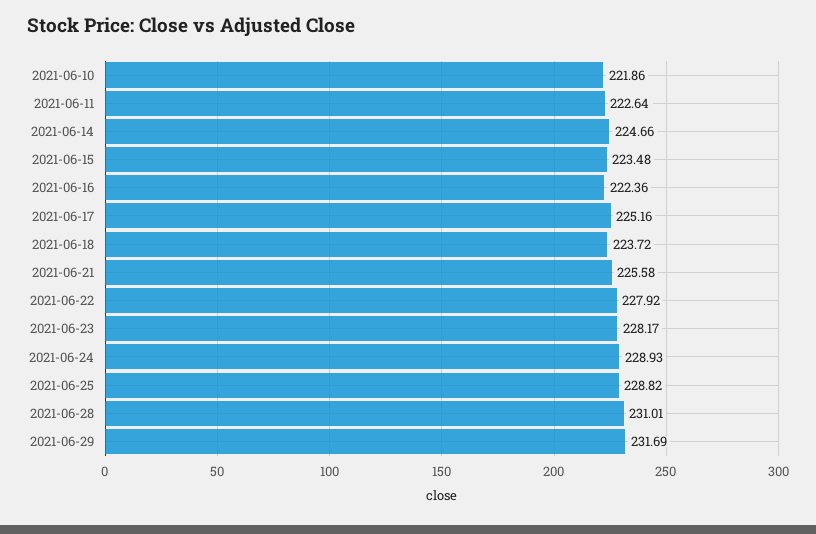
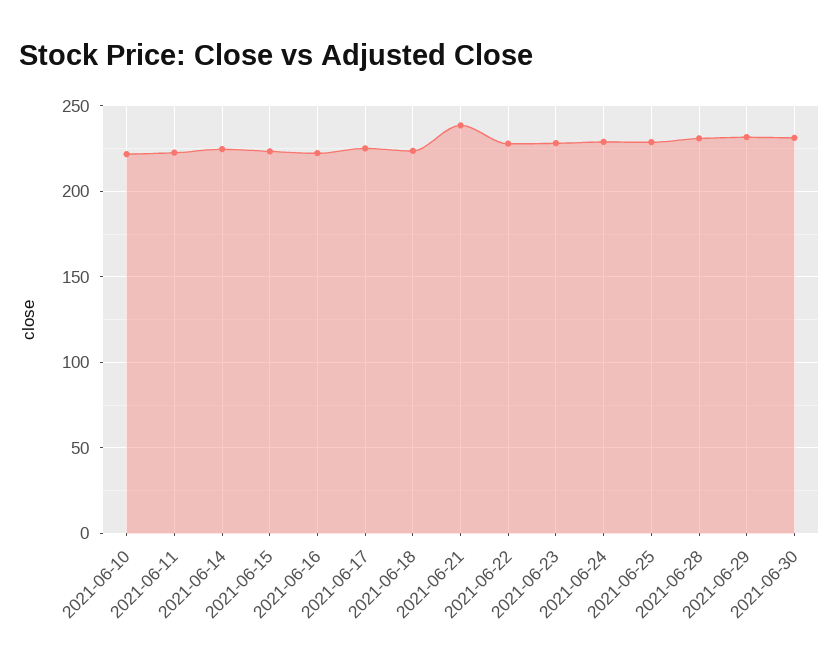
2021-06-21: 225.58 -> 240
2021-06-30: none -> 230

